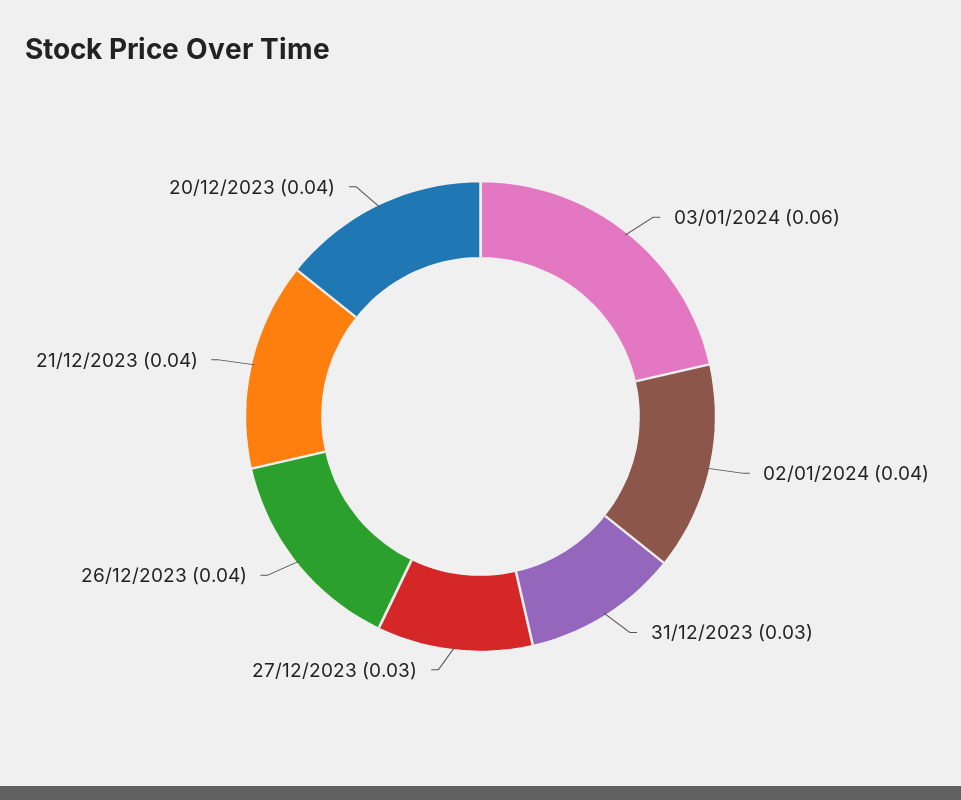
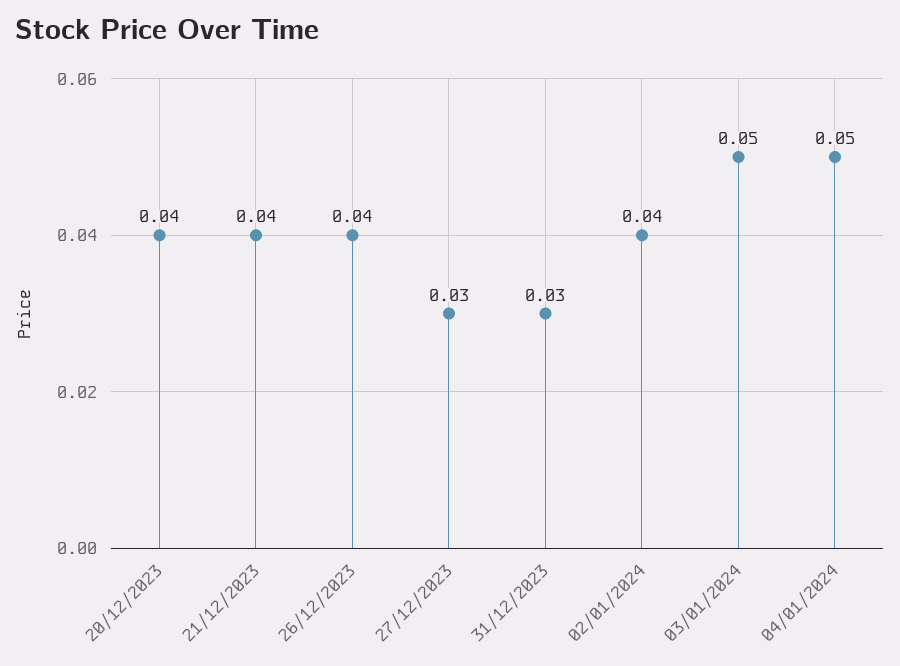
03/01/2024: 0.06 -> 0.05
04/01/2024: none -> 0.05

